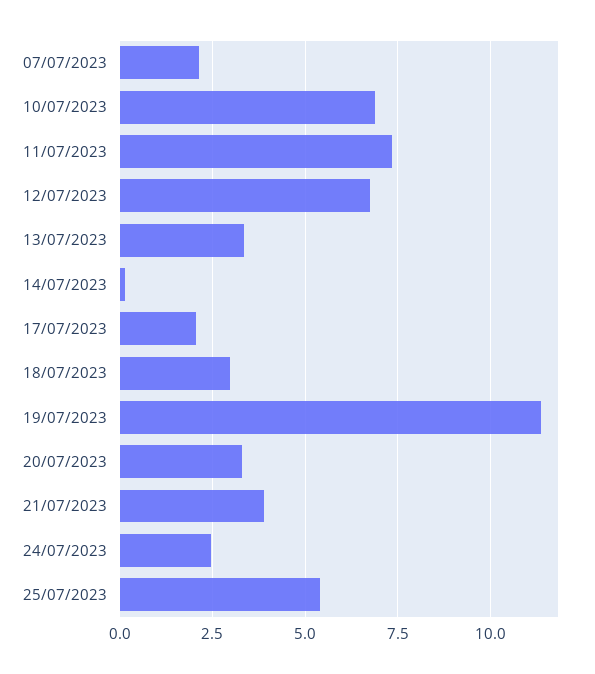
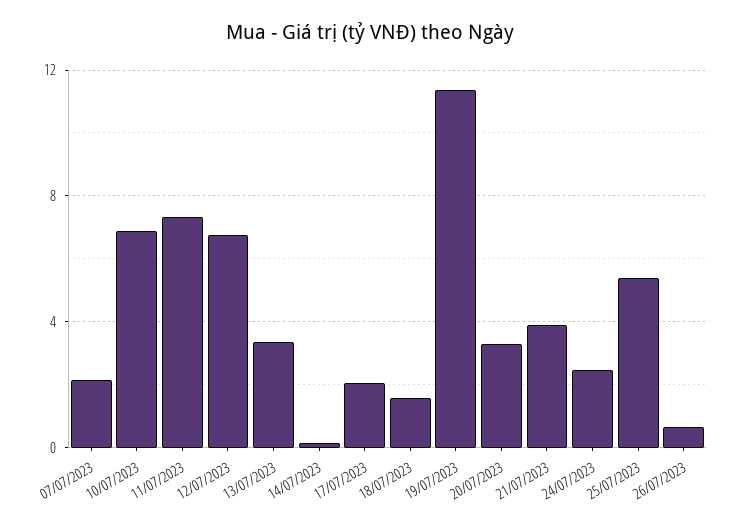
18/07/2023: 3 -> 1.5
26/07/2023: none -> 0.5

